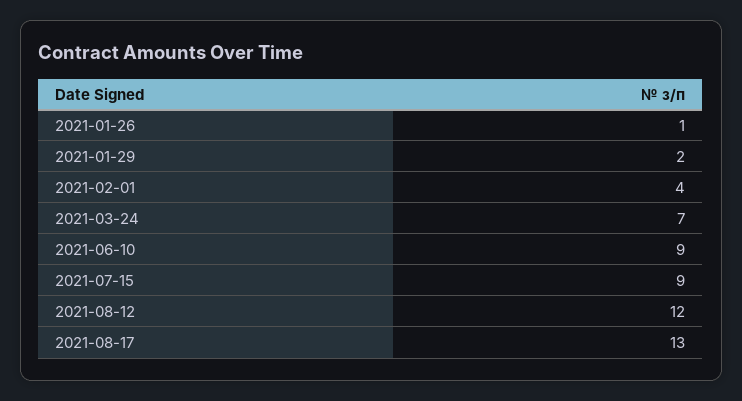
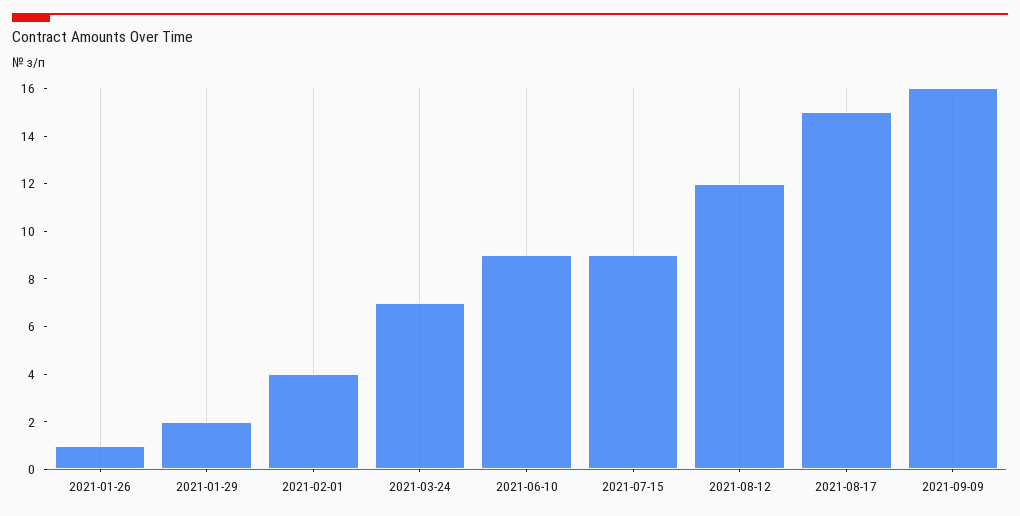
2021-08-17: 13 -> 15
2021-09-09: none -> 16

